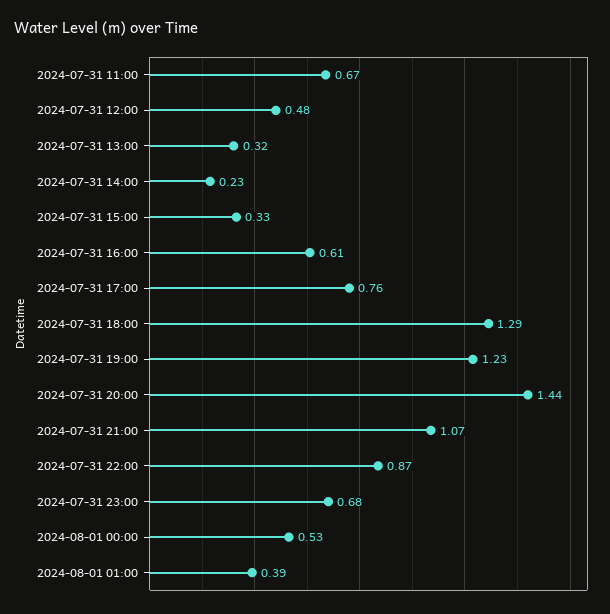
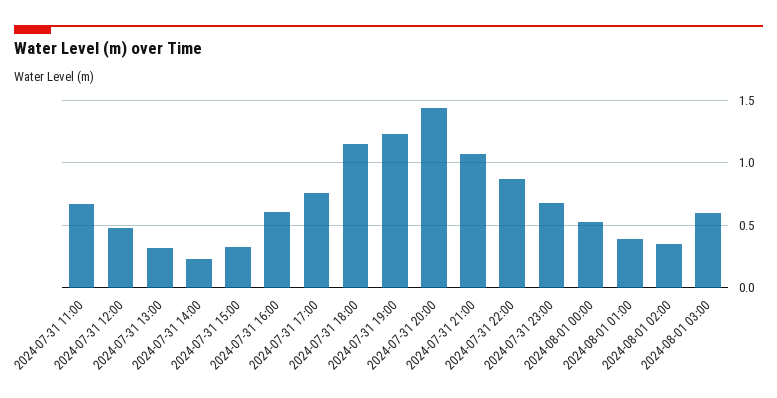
2024-07-31 18:00: 1.29 -> 1.15
2024-08-01 02:00: none -> 0.35
2024-08-01 03:00: none -> 0.6

